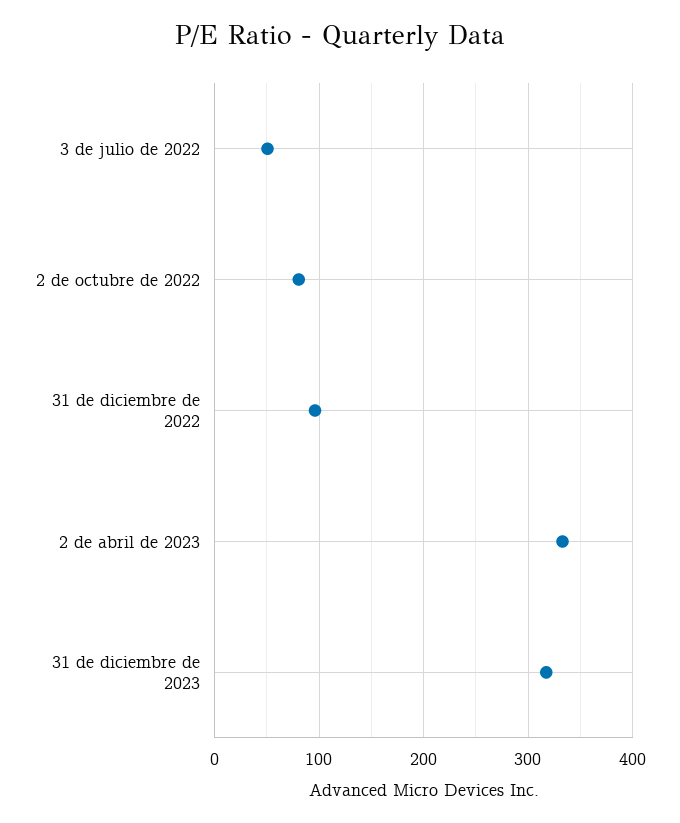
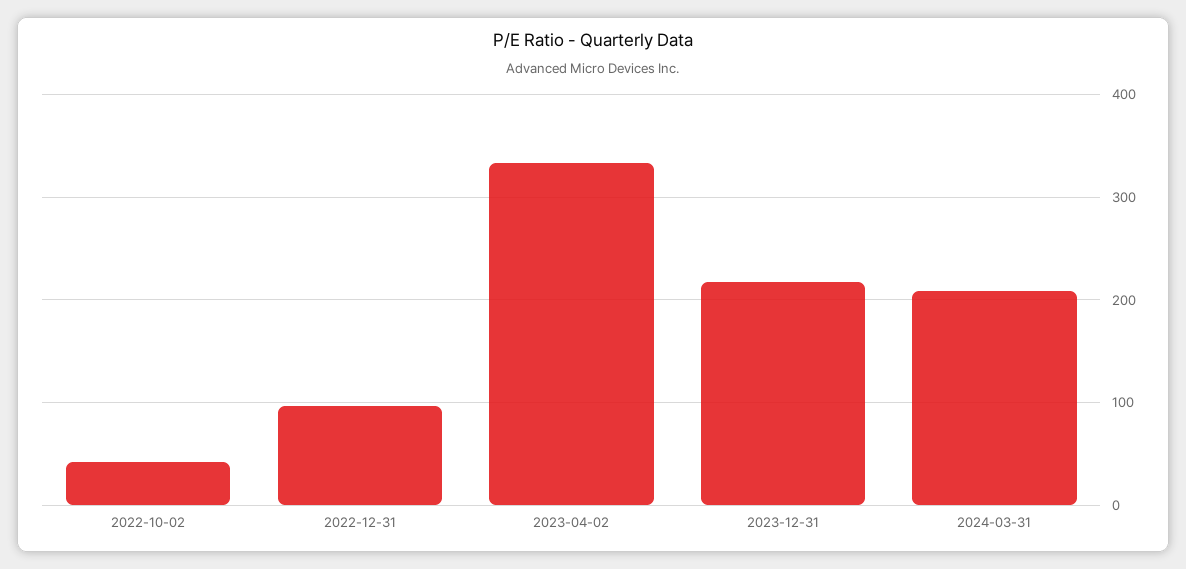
3 de julio de 2022: 50 -> none
2 de octubre de 2022: 80 -> 40
31 de diciembre de 2023: 320 -> 220
2024-03-31: none -> 210

